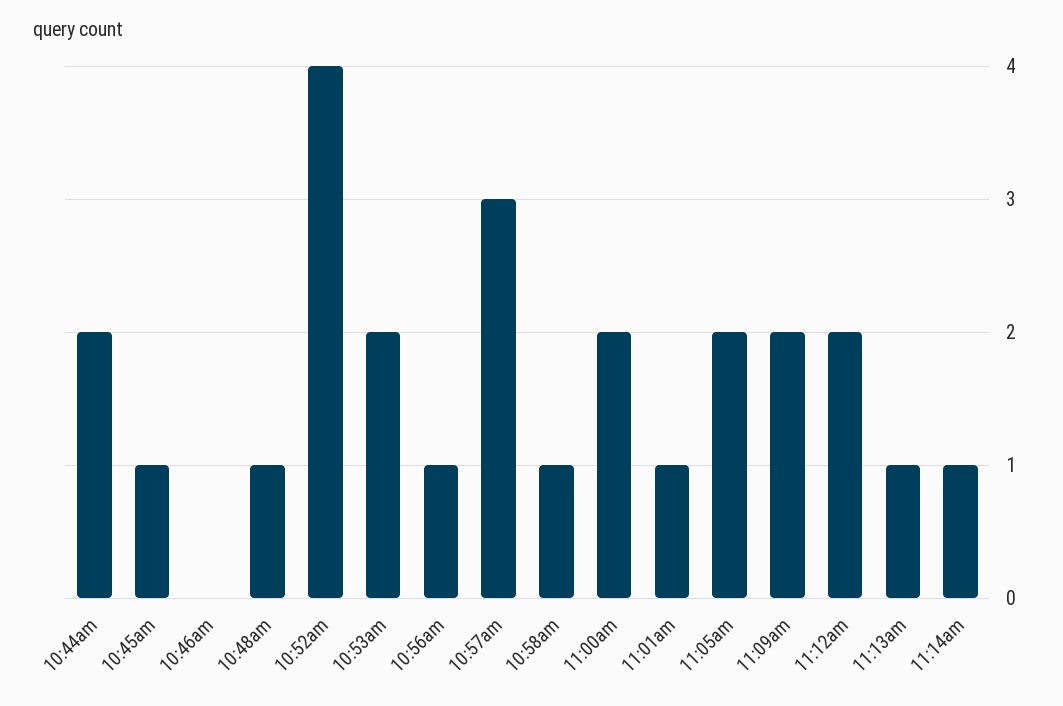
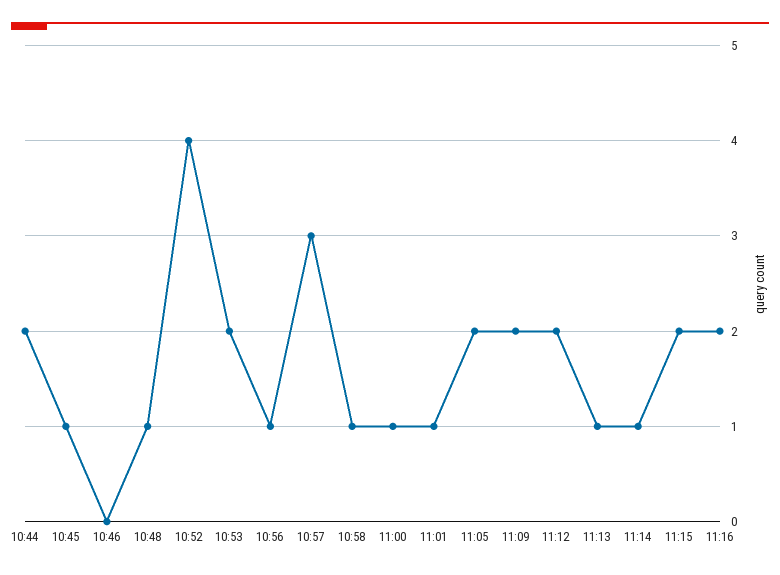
11:00am: 2 -> 1
11:15: none -> 2
11:16: none -> 2

